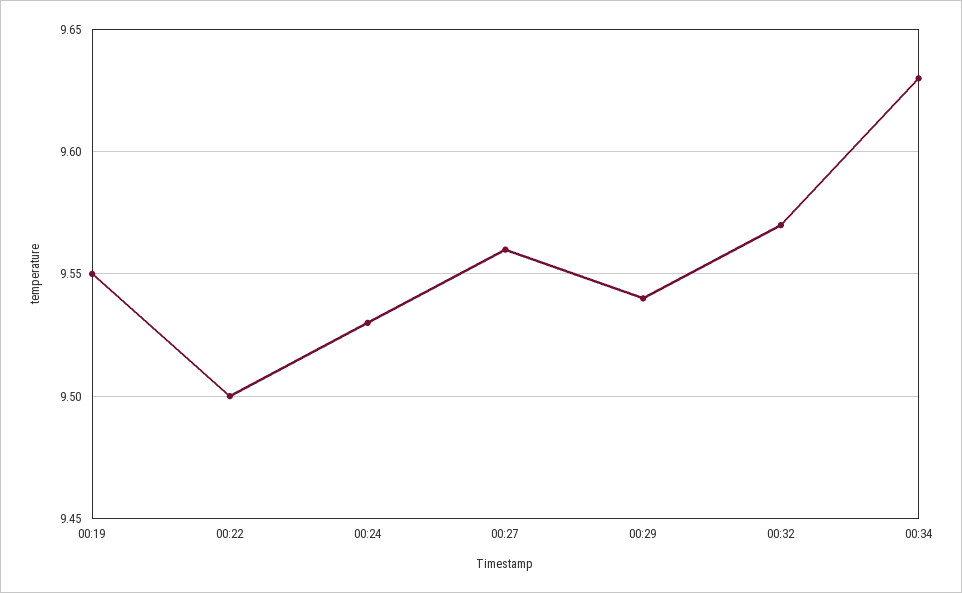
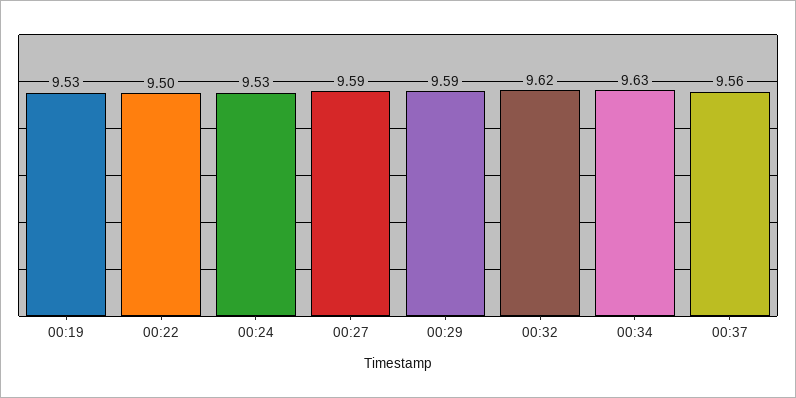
00:19: 9.55 -> 9.53
00:27: 9.56 -> 9.59
00:29: 9.54 -> 9.59
00:32: 9.57 -> 9.62
00:37: none -> 9.56

